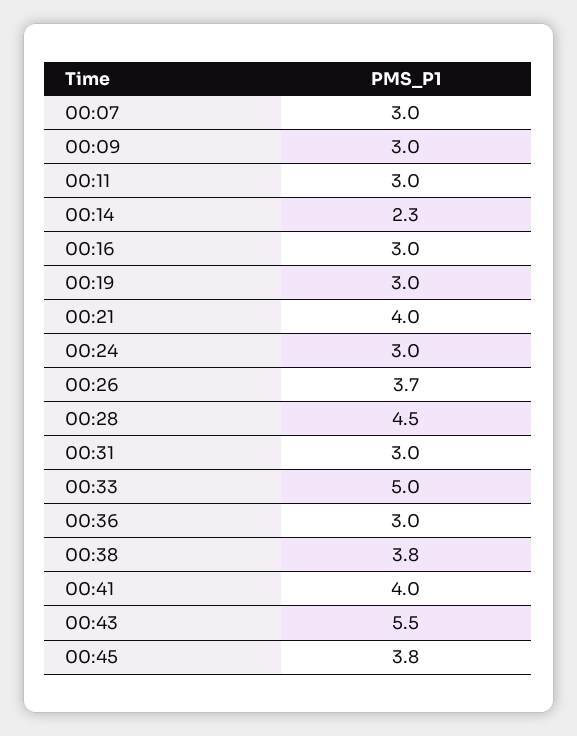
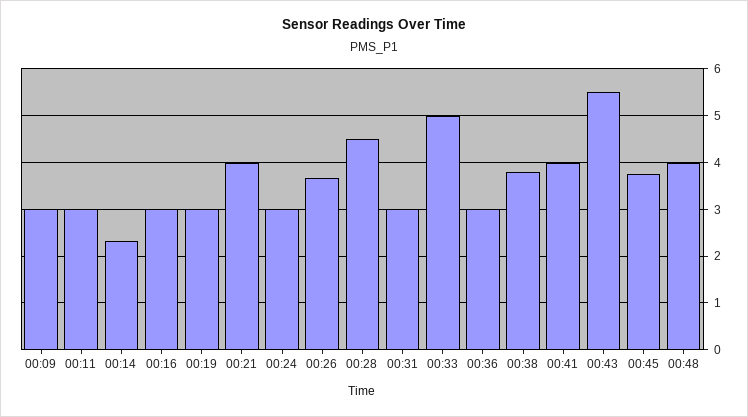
00:07: 3 -> none
00:48: none -> 4

